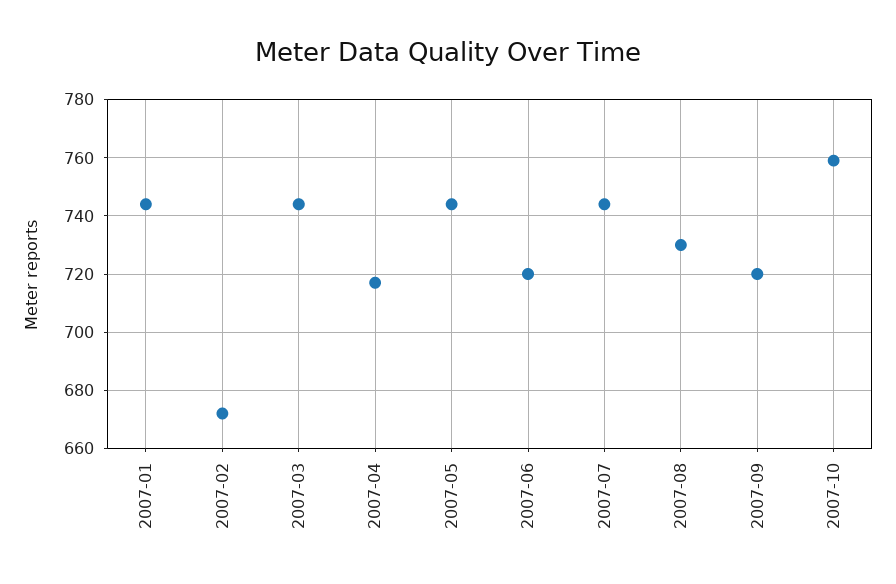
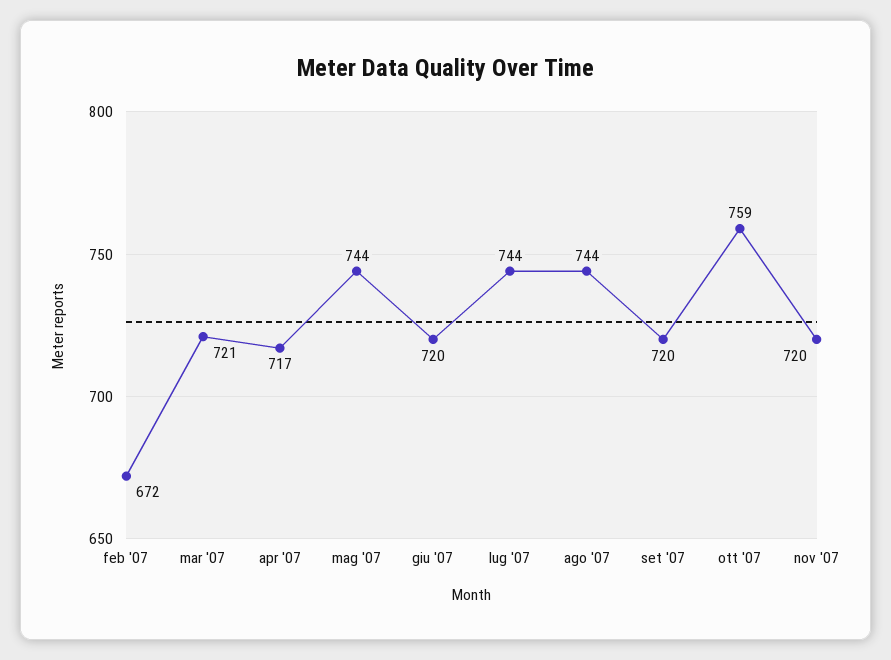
2007-01: 745 -> none
2007-03: 745 -> 721
2007-08: 730 -> 744
nov '07: none -> 720

